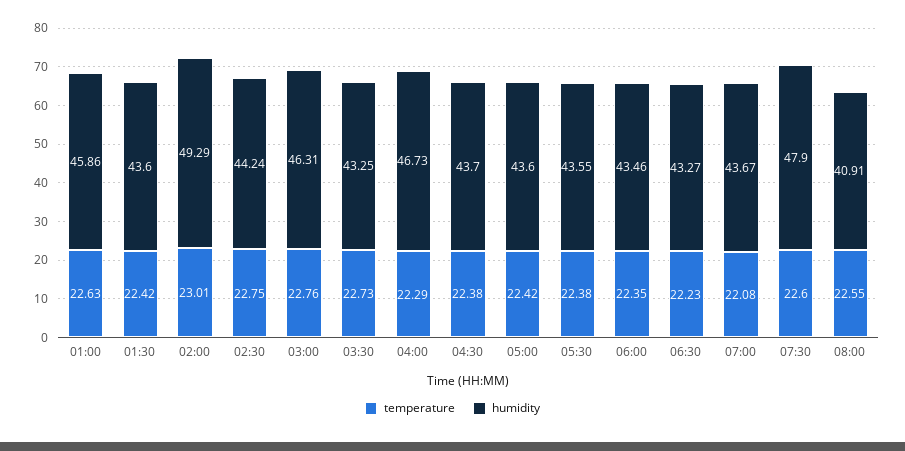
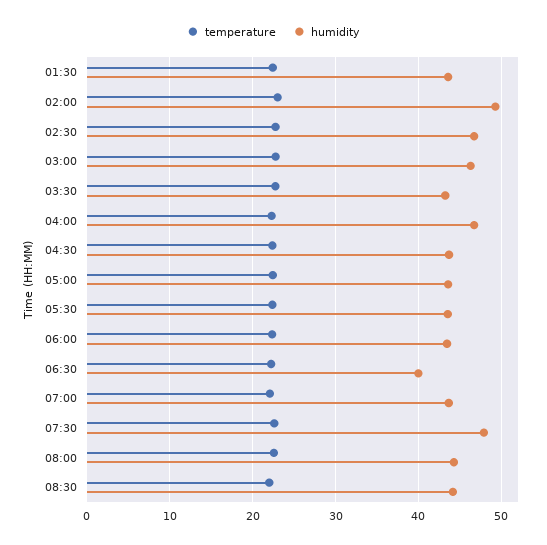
temperature, 01:00: 22.63 -> none
humidity, 01:00: 45.86 -> none
humidity, 02:30: 44.24 -> 47
humidity, 06:30: 43.27 -> 40
humidity, 08:00: 40.91 -> 44
temperature, 08:30: none -> 22
humidity, 08:30: none -> 44

